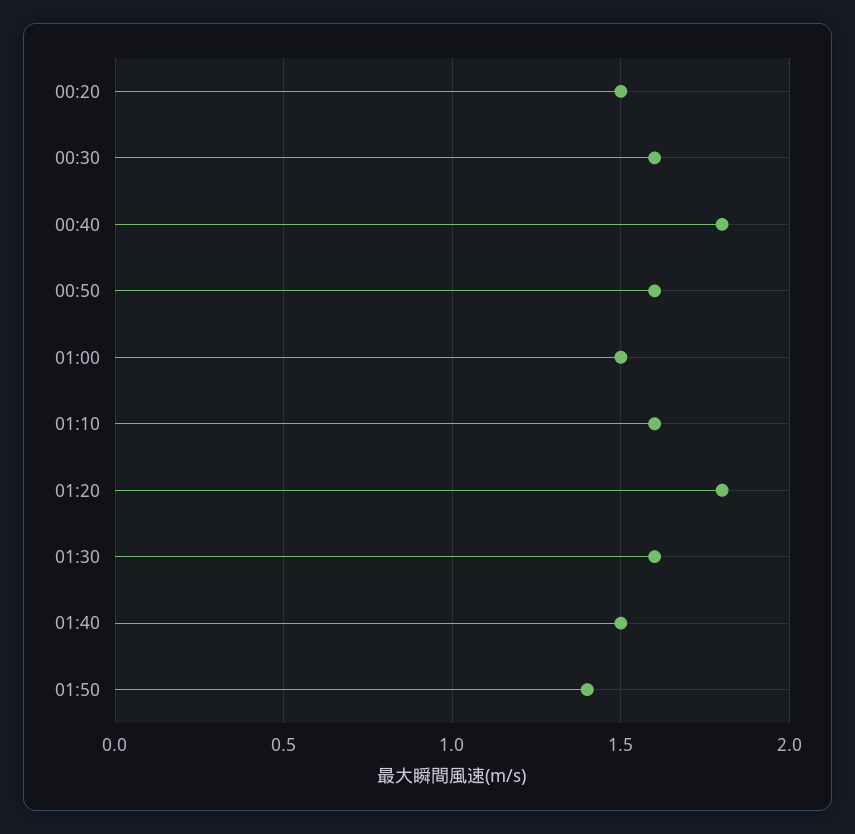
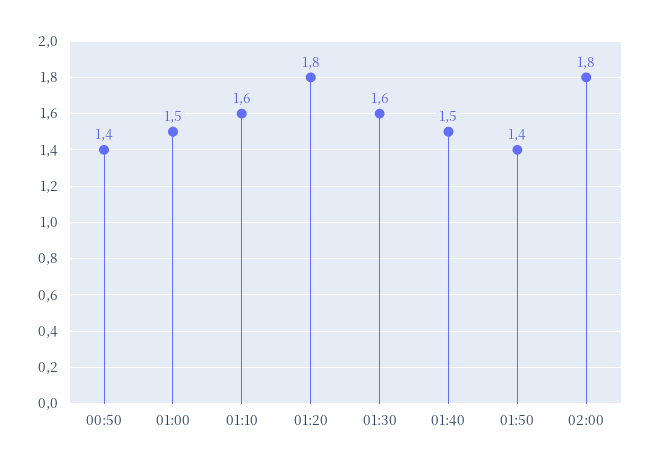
00:20: 1.5 -> none
00:30: 1.6 -> none
00:40: 1.8 -> none
00:50: 1.6 -> 1.4
02:00: none -> 1.8

